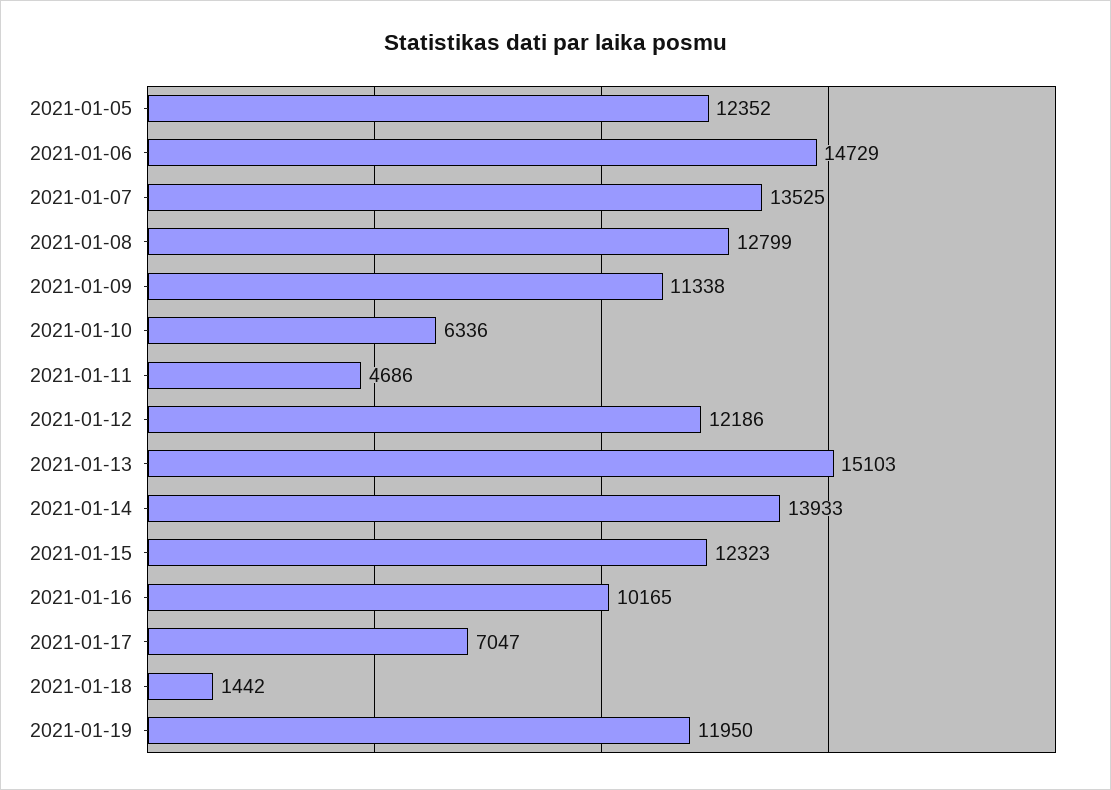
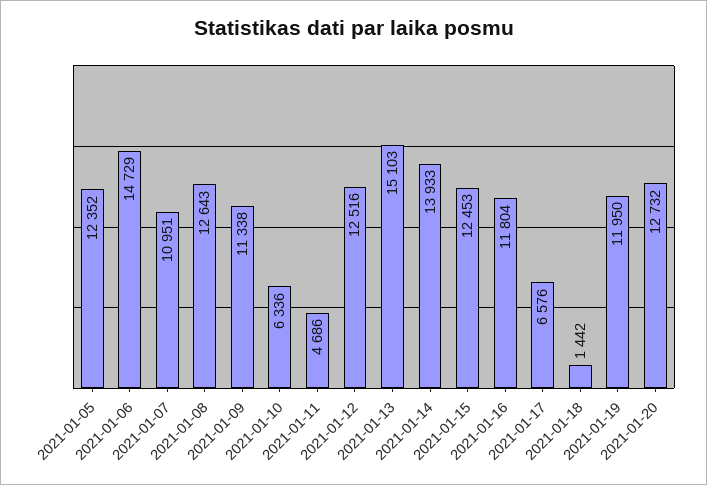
2021-01-07: 13525 -> 10951
2021-01-08: 12799 -> 12643
2021-01-12: 12186 -> 12516
2021-01-15: 12323 -> 12453
2021-01-16: 10165 -> 11804
2021-01-17: 7047 -> 6576
2021-01-20: none -> 12732

